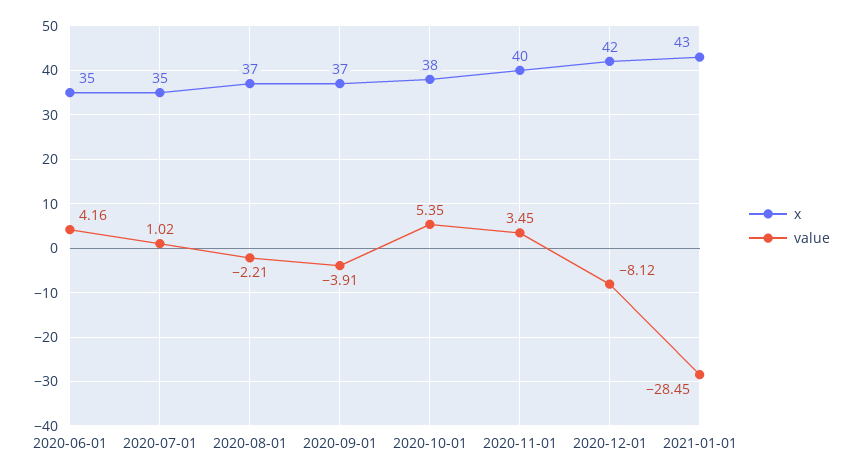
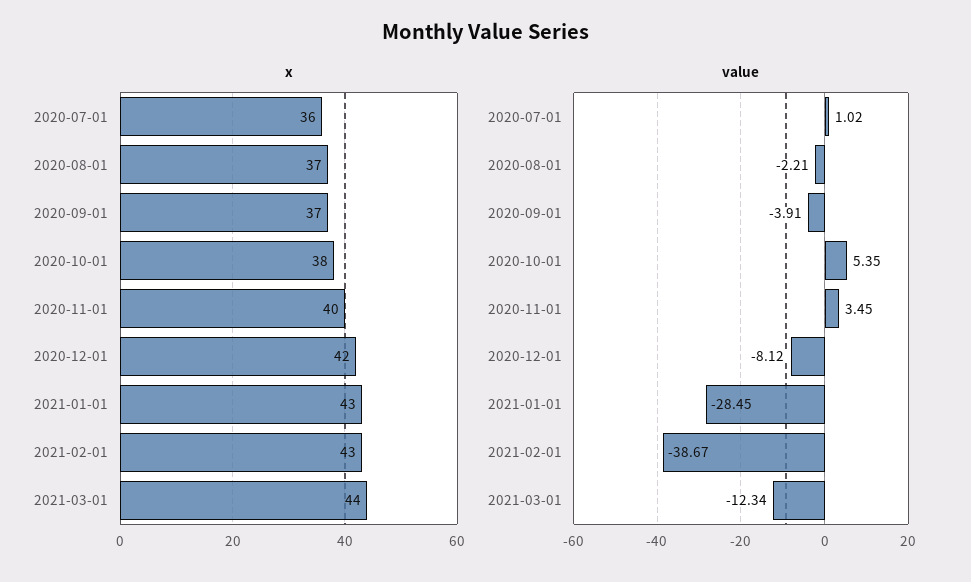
x, 2020-06-01: 35 -> none
value, 2020-06-01: 4.16 -> none
x, 2020-07-01: 35 -> 36
x, 2021-02-01: none -> 43
x, 2021-03-01: none -> 44
value, 2021-02-01: none -> -38.67
value, 2021-03-01: none -> -12.34

